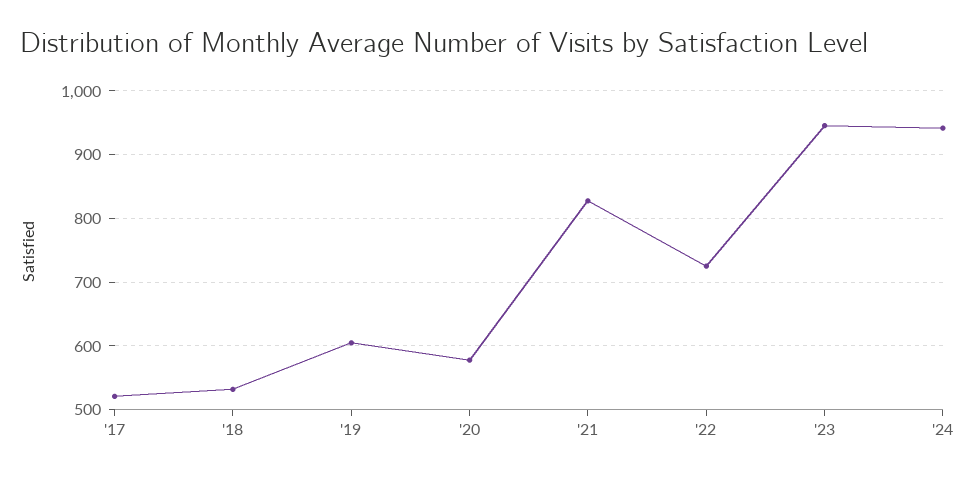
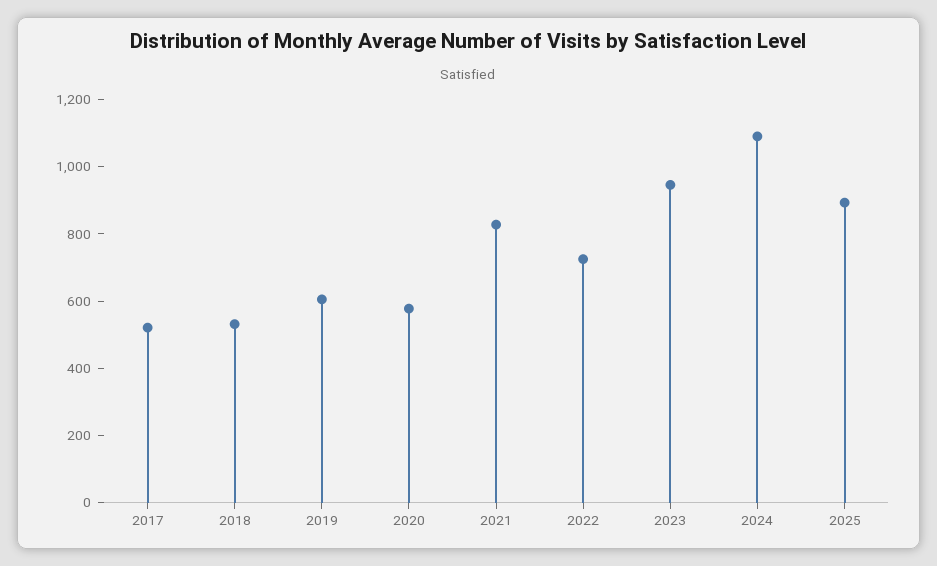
'24: 940 -> 1100
2025: none -> 900

